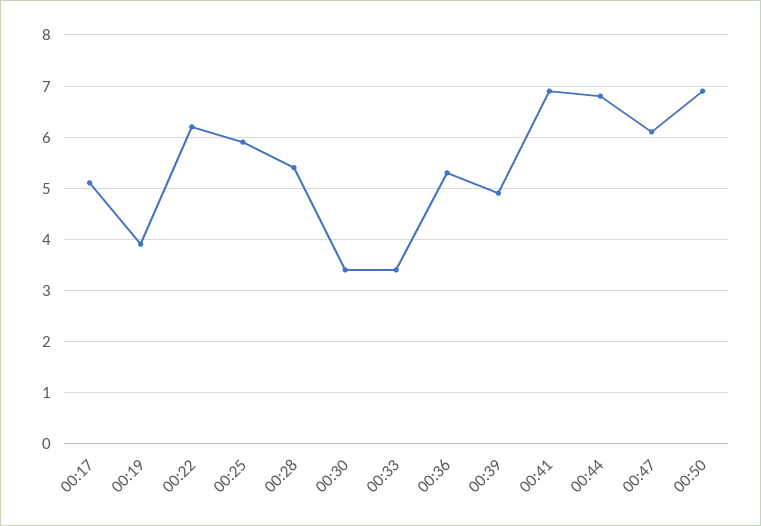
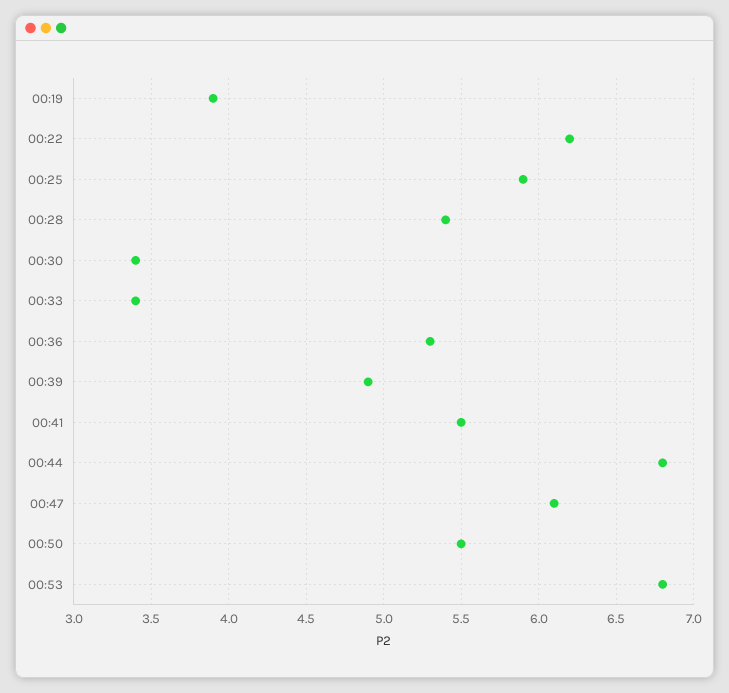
00:17: 5 -> none
00:41: 7 -> 5.5
00:50: 7 -> 5.5
00:53: none -> 6.8

